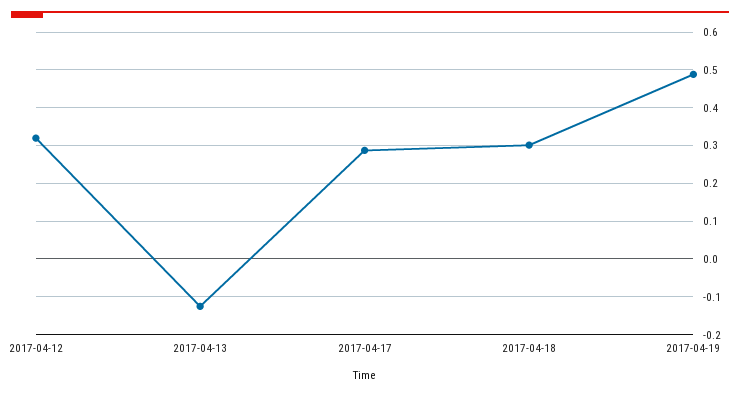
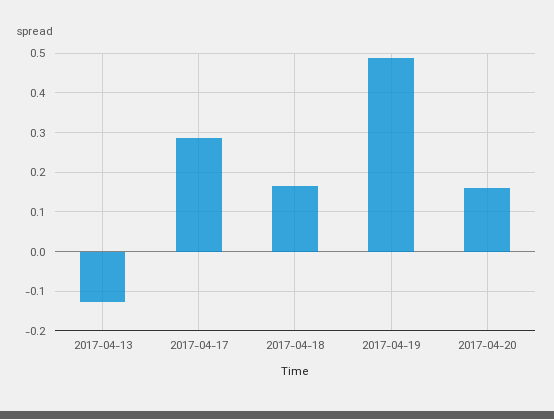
2017-04-12: 0.32 -> none
2017-04-18: 0.3 -> 0.16
2017-04-20: none -> 0.16

